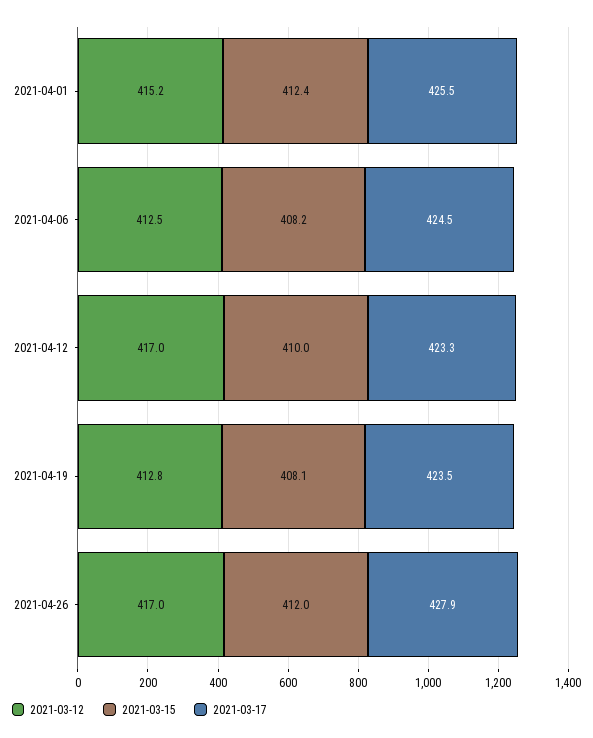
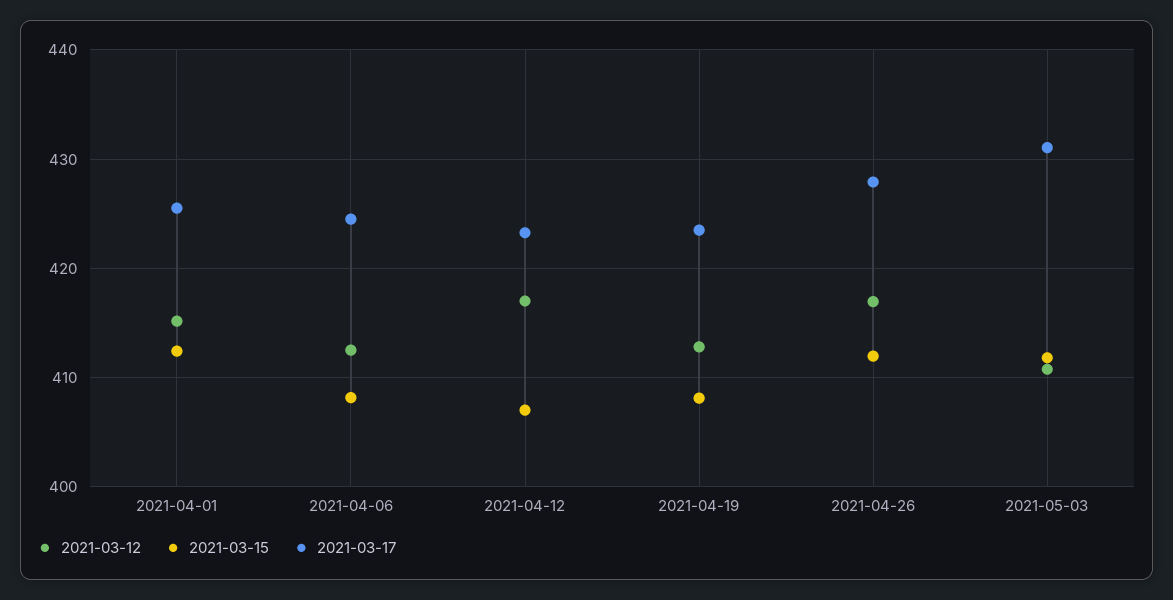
2021-03-15, 2021-04-12: 410 -> 407
2021-03-12, 2021-05-03: none -> 411
2021-03-15, 2021-05-03: none -> 412
2021-03-17, 2021-05-03: none -> 431

